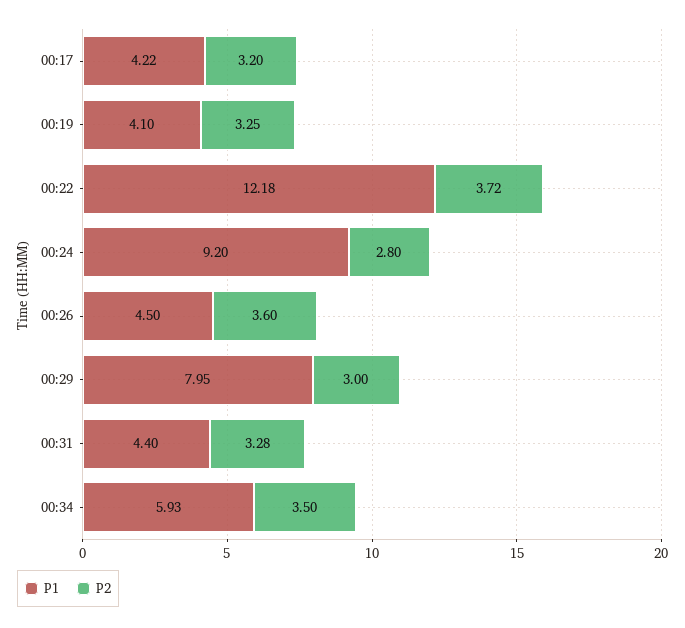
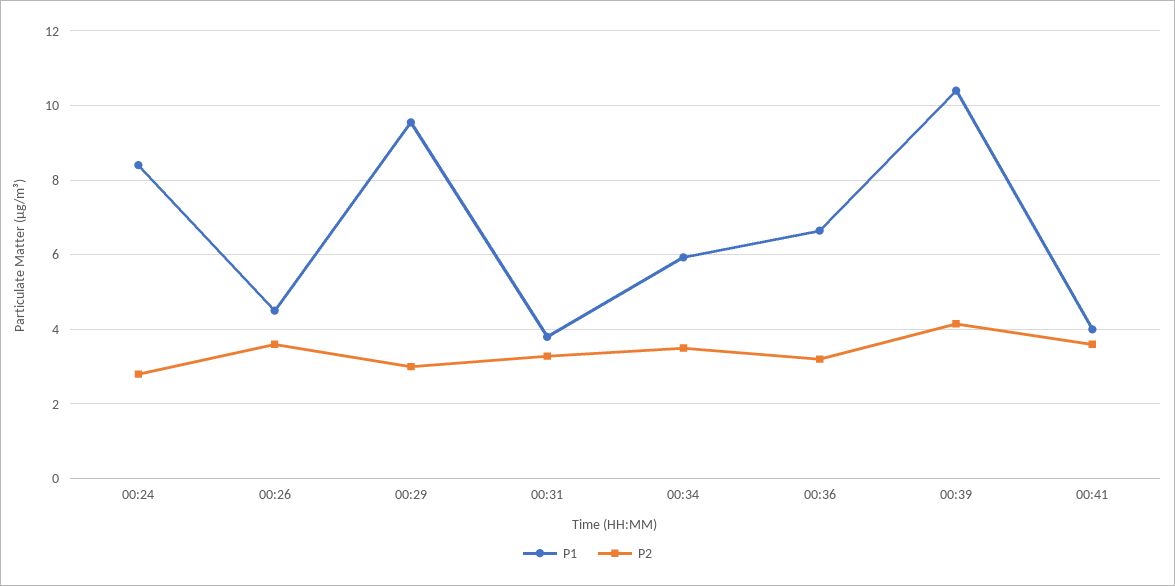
P1, 00:17: 4.22 -> none
P2, 00:17: 3.2 -> none
P1, 00:19: 4.1 -> none
P2, 00:19: 3.25 -> none
P1, 00:22: 12.18 -> none
P2, 00:22: 3.72 -> none
P1, 00:24: 9.2 -> 8.4
P1, 00:29: 7.95 -> 9.6
P1, 00:31: 4.4 -> 3.8
P1, 00:36: none -> 6.6
P2, 00:36: none -> 3.2
P1, 00:39: none -> 10.4
P2, 00:39: none -> 4.2
P1, 00:41: none -> 4
P2, 00:41: none -> 3.6

